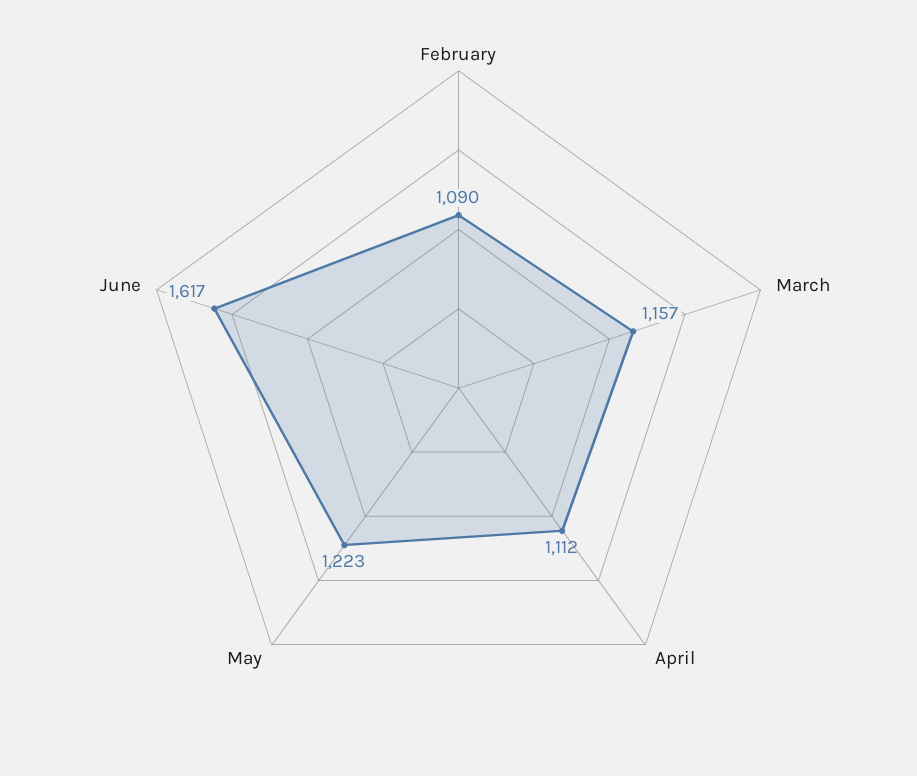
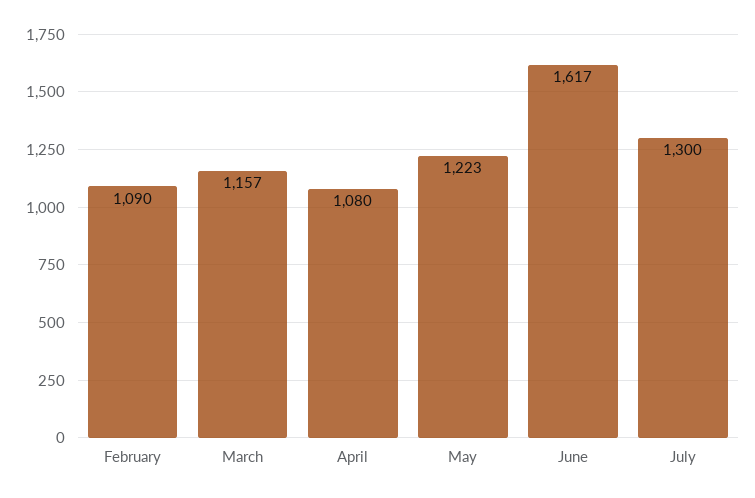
April: 1112 -> 1080
July: none -> 1300

